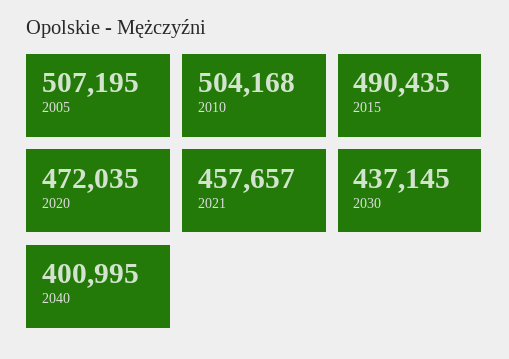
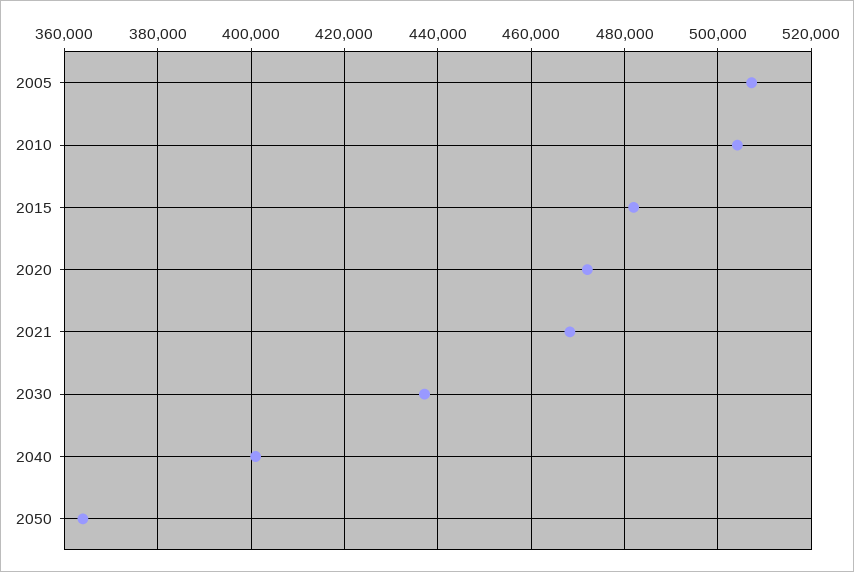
2015: 490435 -> 482000
2021: 457657 -> 468000
2050: none -> 364000

